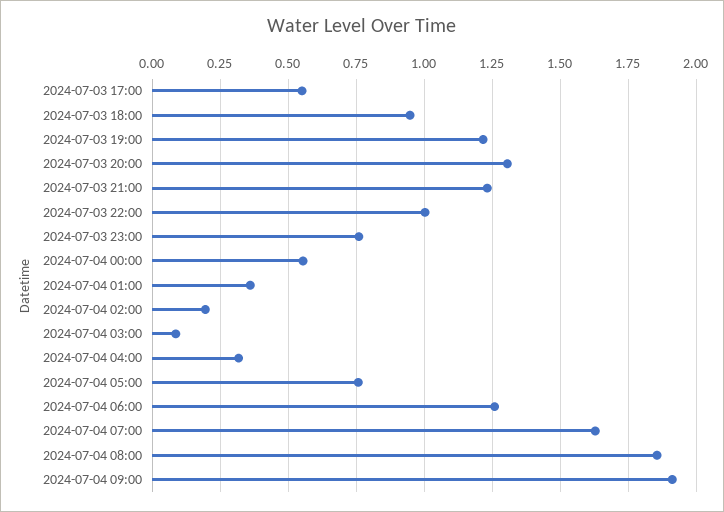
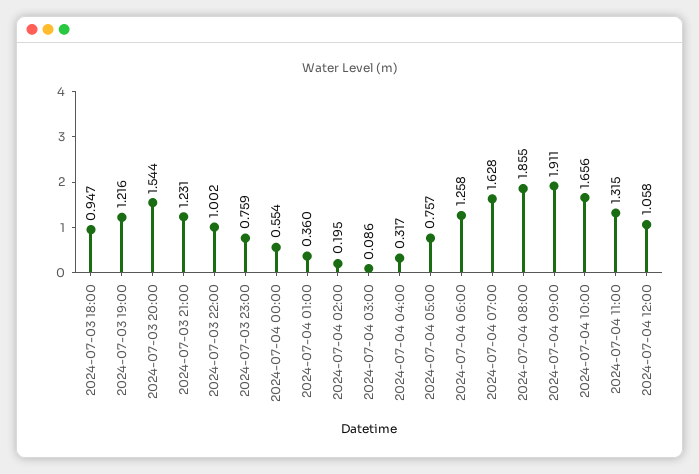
2024-07-03 17:00: 0.55 -> none
2024-07-03 20:00: 1.3 -> 1.544
2024-07-04 10:00: none -> 1.656
2024-07-04 11:00: none -> 1.315
2024-07-04 12:00: none -> 1.058

